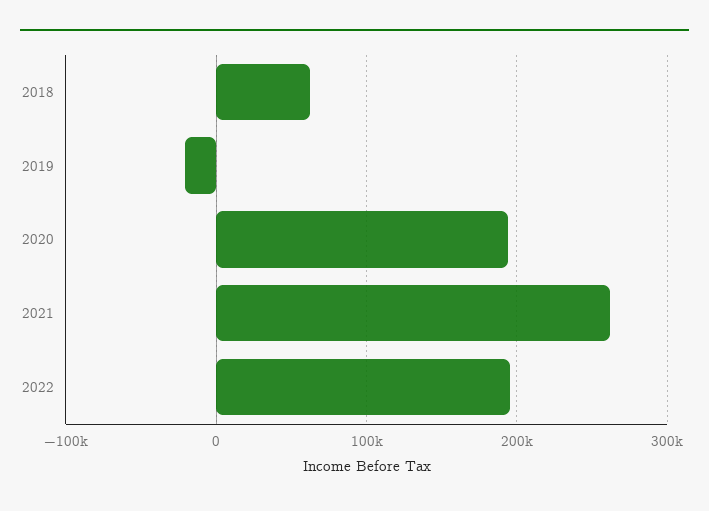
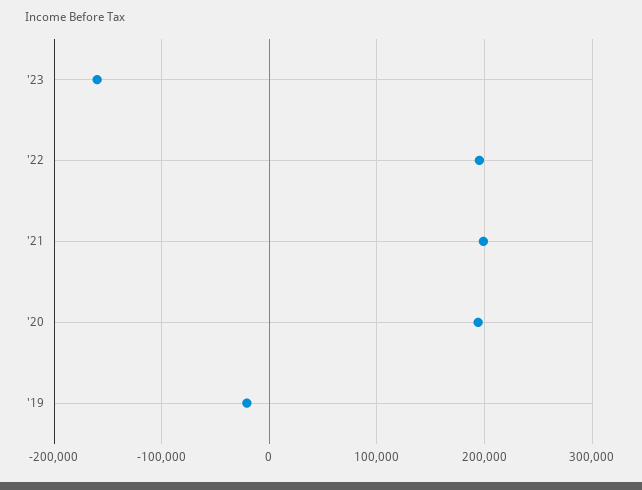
2018: 60000 -> none
2021: 260000 -> 200000
'23: none -> -160000

